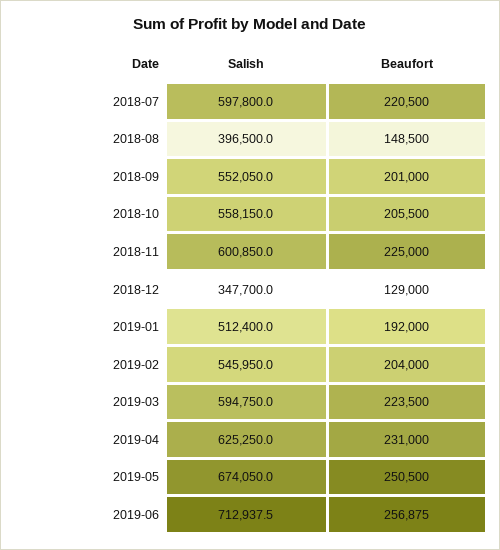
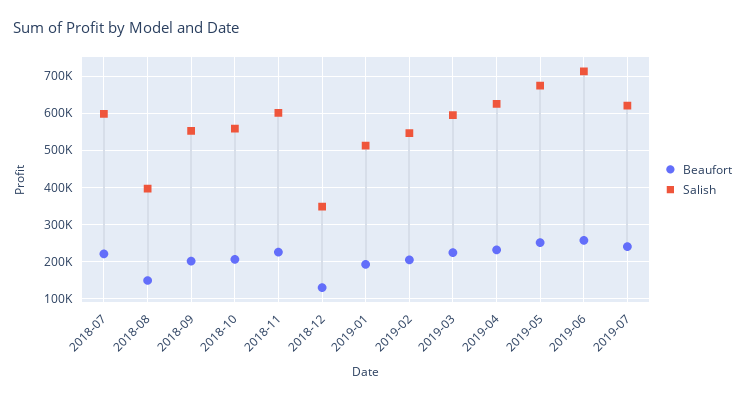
Beaufort, 2019-07: none -> 240000
Salish, 2019-07: none -> 620000

